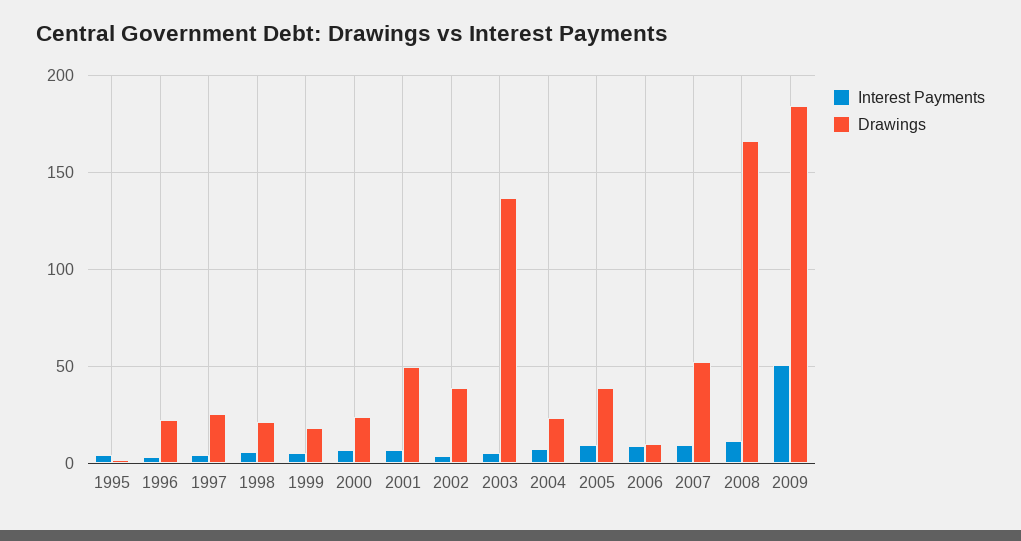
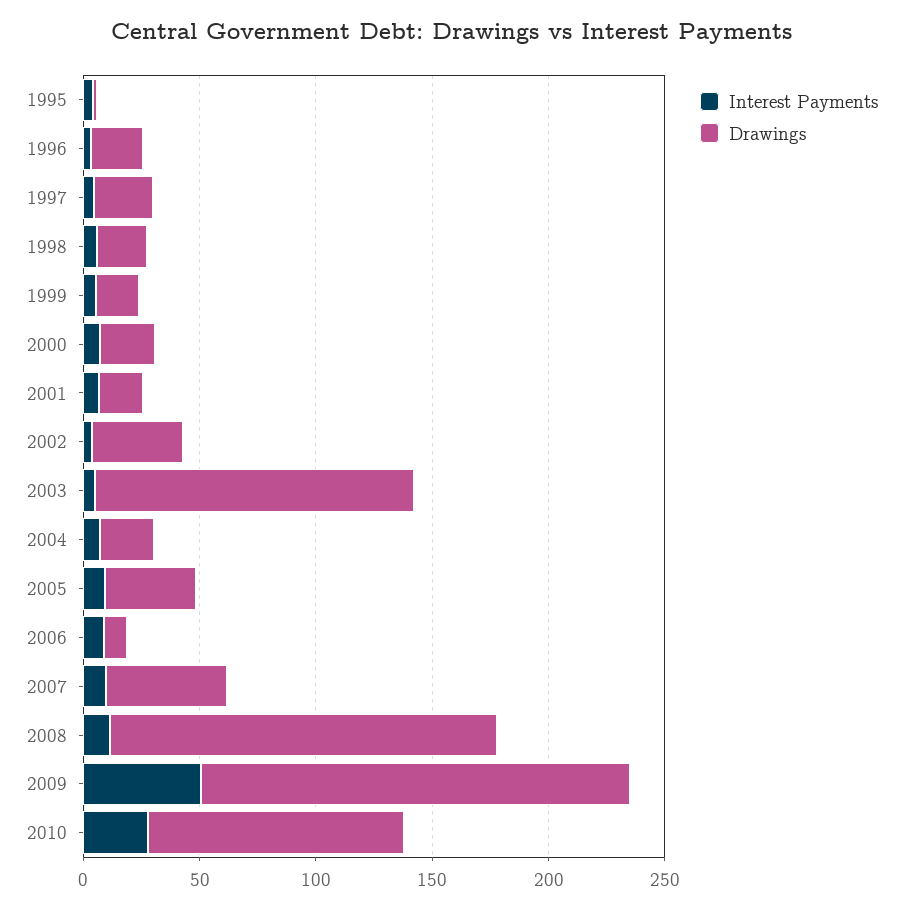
Drawings, 2001: 50 -> 20
Interest Payments, 2010: none -> 30
Drawings, 2010: none -> 110

